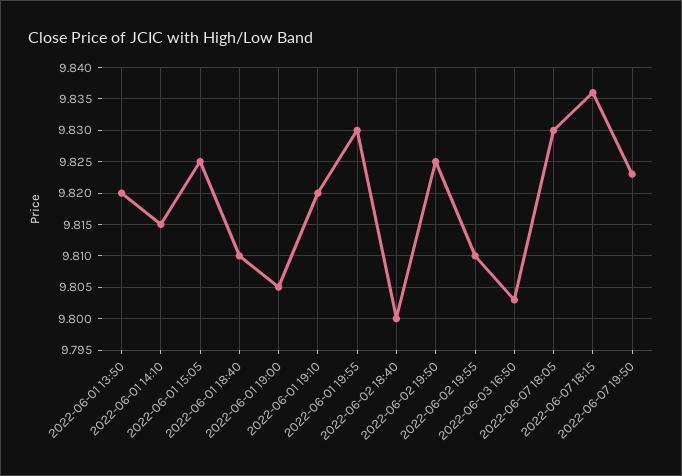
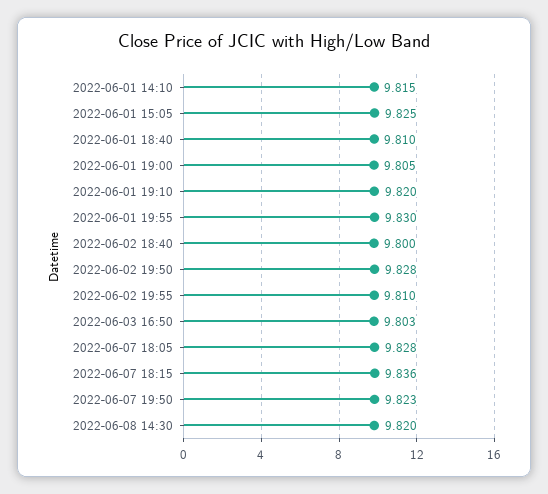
2022-06-01 13:50: 9.82 -> none
2022-06-02 19:50: 9.825 -> 9.828
2022-06-07 18:05: 9.83 -> 9.828
2022-06-08 14:30: none -> 9.82

